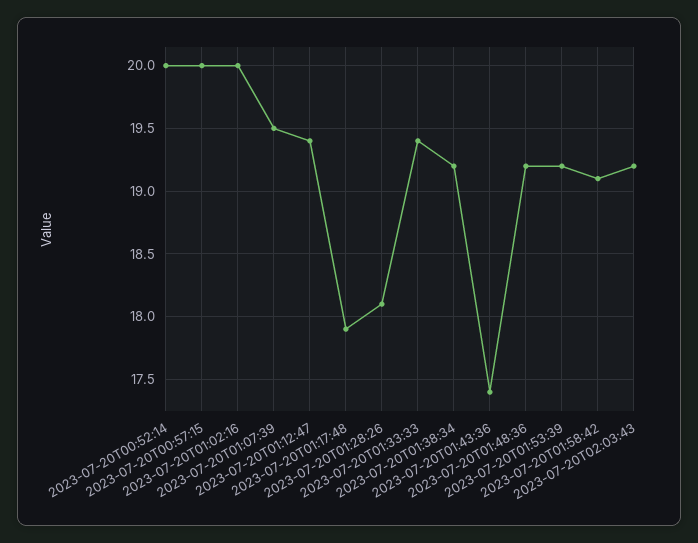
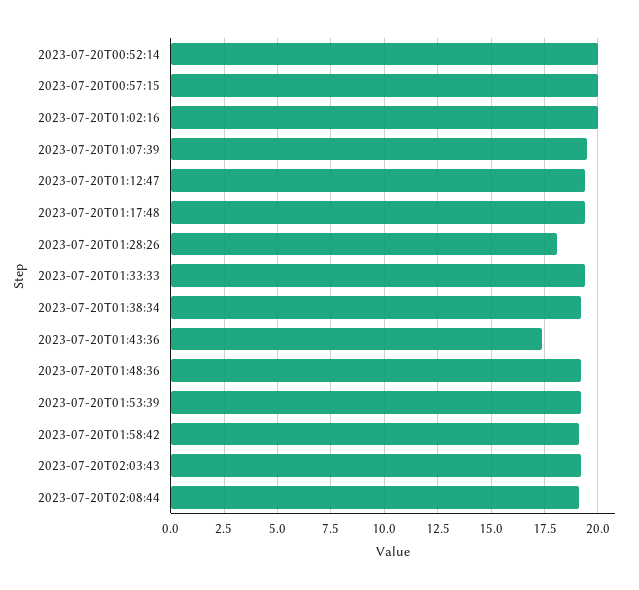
2023-07-20T01:17:48: 17.9 -> 19.5
2023-07-20T02:08:44: none -> 19

